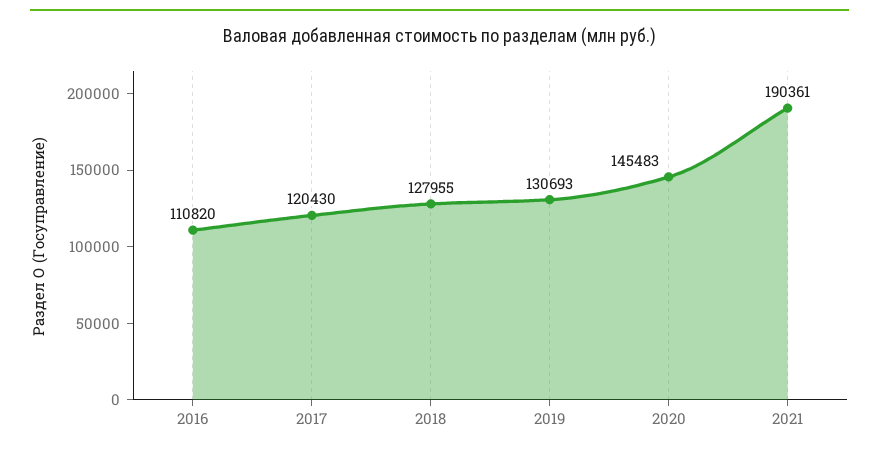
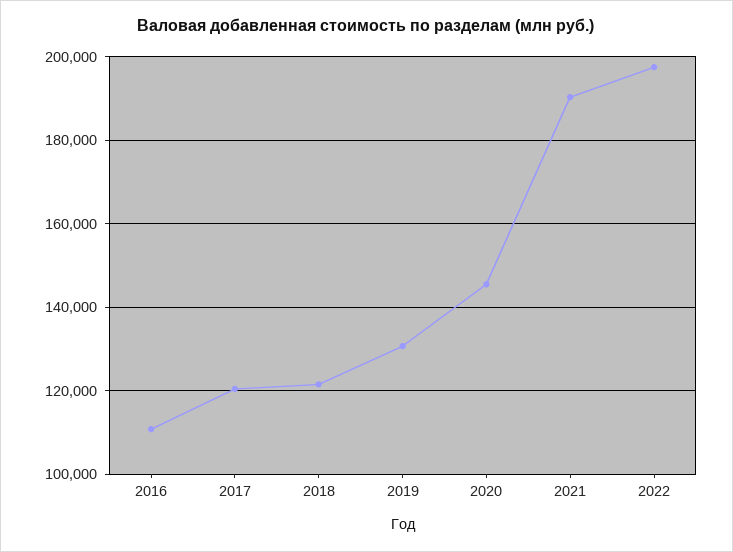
2018: 127955 -> 122000
2022: none -> 198000

